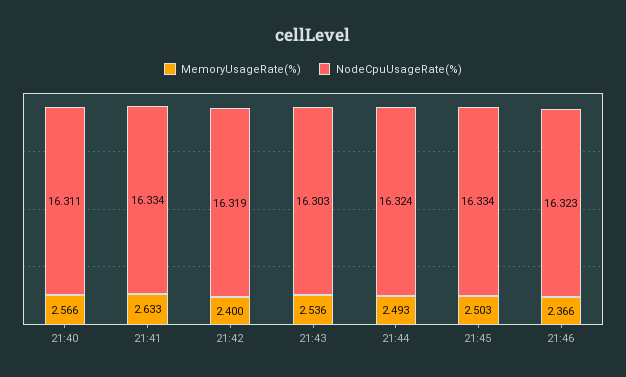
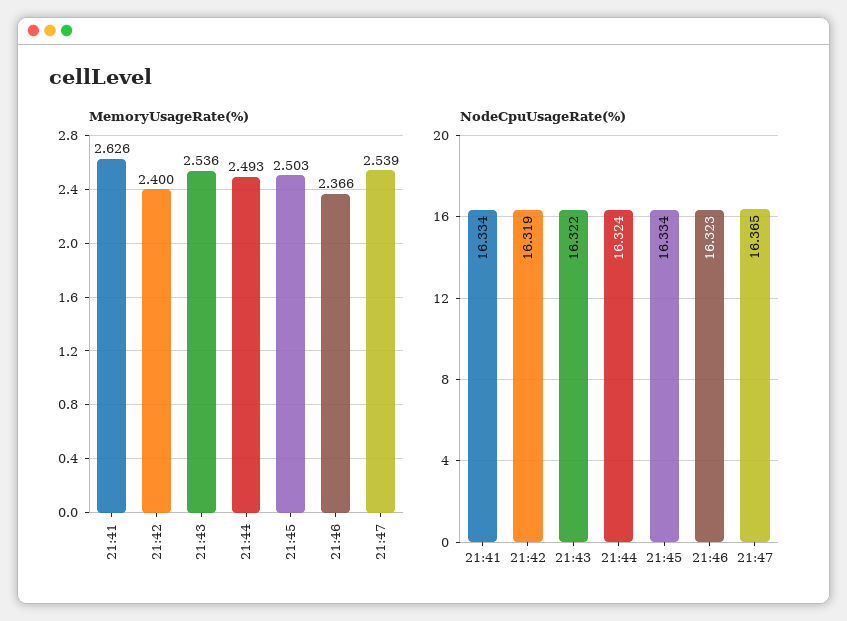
MemoryUsageRate(%), 21:40: 2.566 -> none
NodeCpuUsageRate(%), 21:40: 16.311 -> none
MemoryUsageRate(%), 21:41: 2.633 -> 2.626
NodeCpuUsageRate(%), 21:43: 16.303 -> 16.322
MemoryUsageRate(%), 21:47: none -> 2.539
NodeCpuUsageRate(%), 21:47: none -> 16.365

